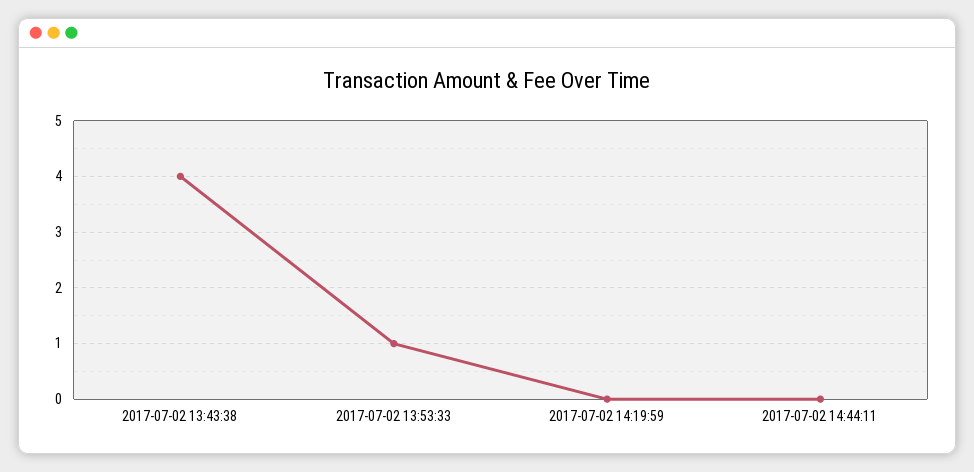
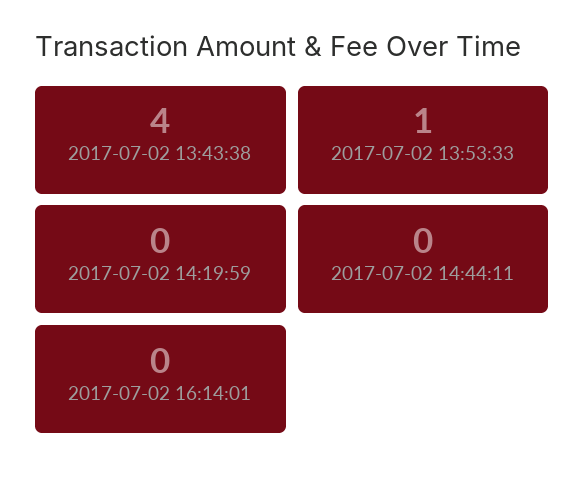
2017-07-02 16:14:01: none -> 0

